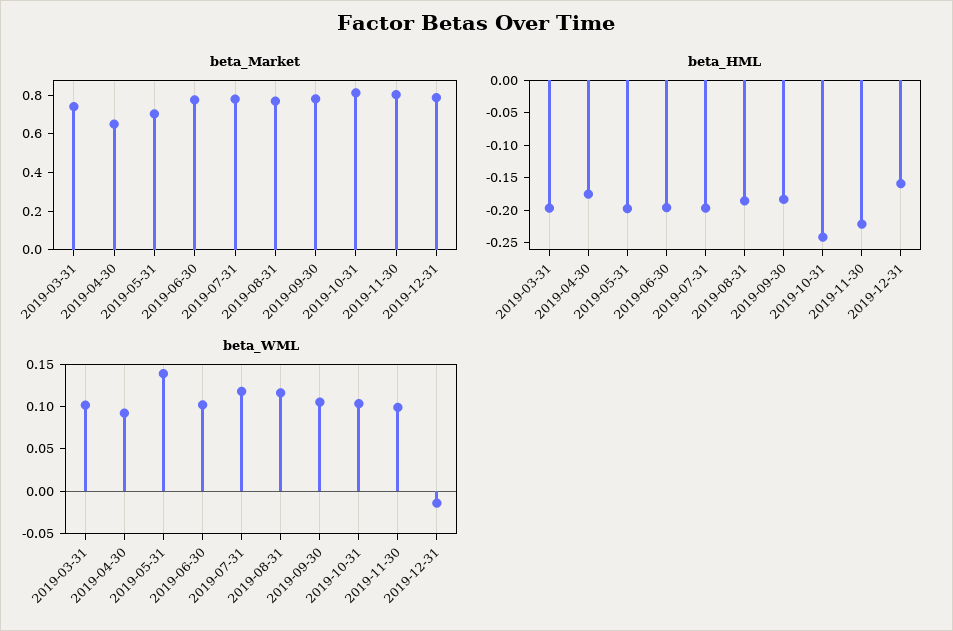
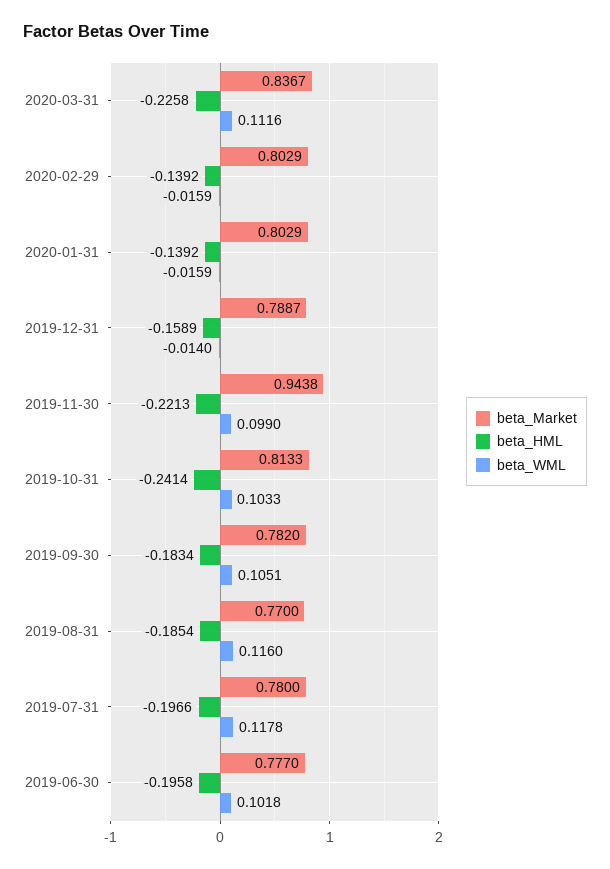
beta_Market, 2019-03-31: 0.75 -> none
beta_Market, 2019-04-30: 0.65 -> none
beta_Market, 2019-05-31: 0.7 -> none
beta_Market, 2019-11-30: 0.8 -> 0.9438
beta_HML, 2019-03-31: -0.2 -> none
beta_HML, 2019-04-30: -0.175 -> none
beta_HML, 2019-05-31: -0.2 -> none
beta_WML, 2019-03-31: 0.1 -> none
beta_WML, 2019-04-30: 0.09 -> none
beta_WML, 2019-05-31: 0.14 -> none
beta_Market, 2020-03-31: none -> 0.8367
beta_HML, 2020-03-31: none -> -0.2258
beta_WML, 2020-03-31: none -> 0.1116
beta_Market, 2020-02-29: none -> 0.8029
beta_HML, 2020-02-29: none -> -0.1392
beta_WML, 2020-02-29: none -> -0.0159
beta_Market, 2020-01-31: none -> 0.8029
beta_HML, 2020-01-31: none -> -0.1392
beta_WML, 2020-01-31: none -> -0.0159

